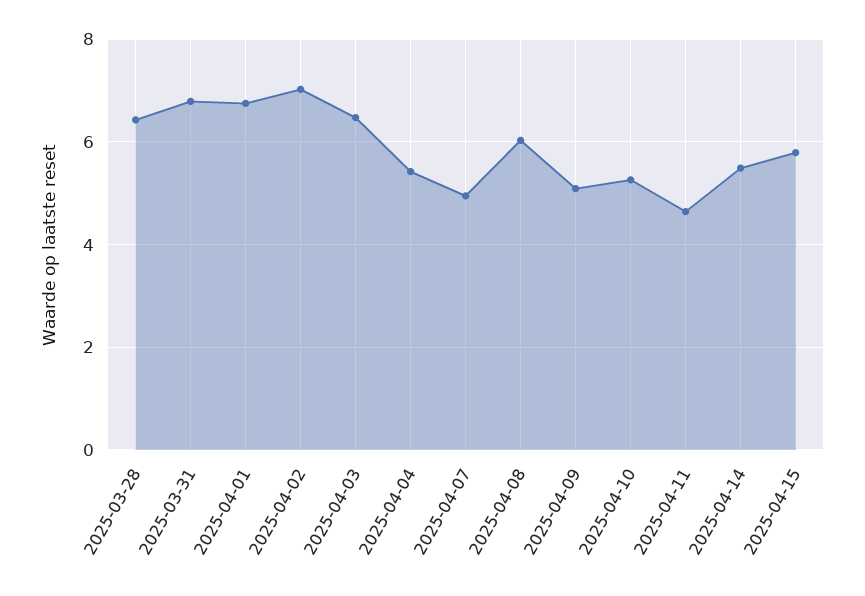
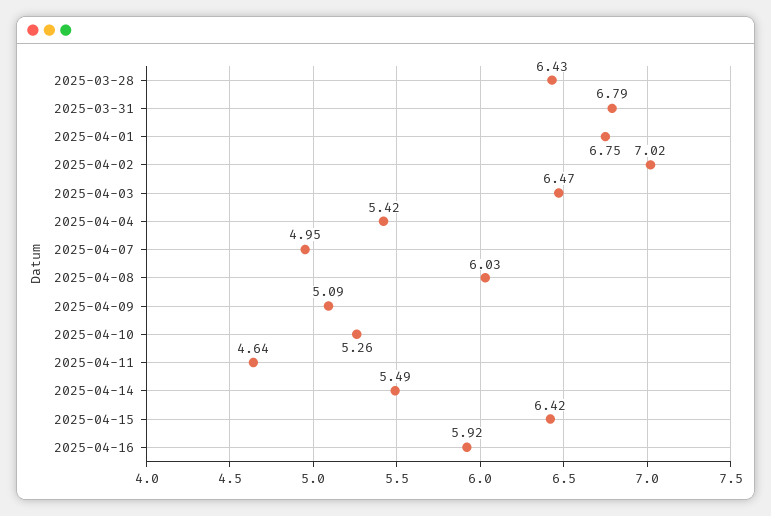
2025-04-15: 5.8 -> 6.42
2025-04-16: none -> 5.92

